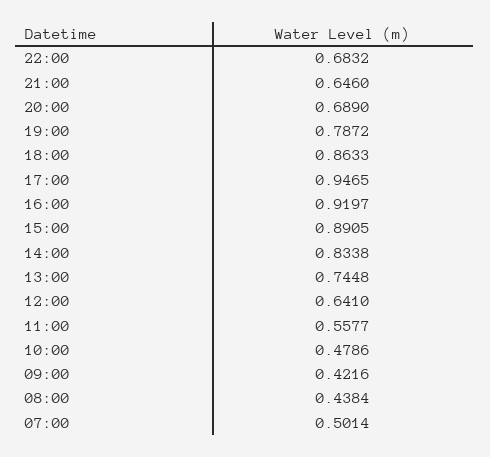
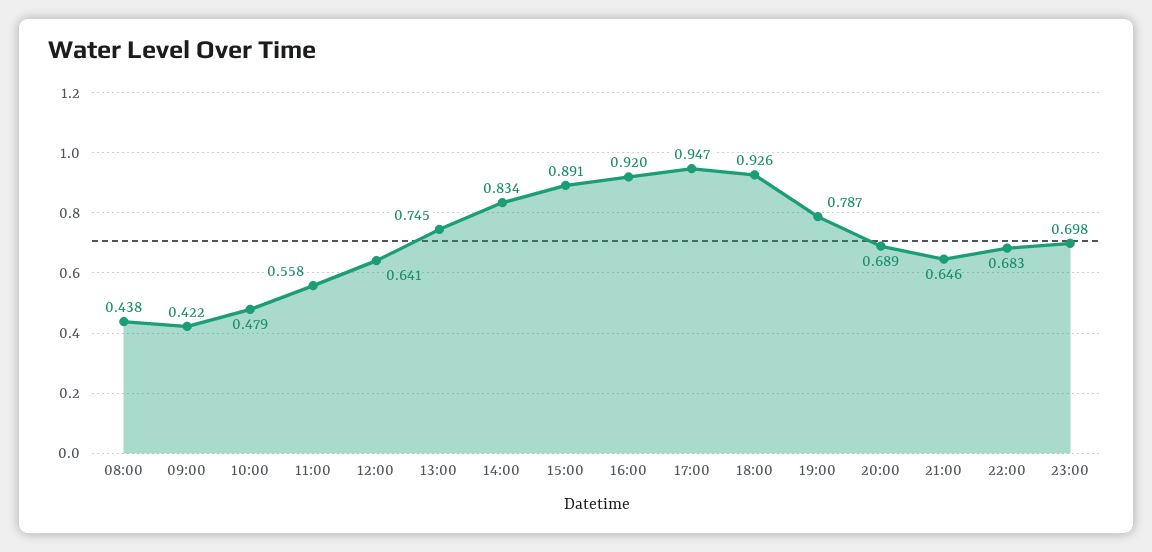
18:00: 0.8633 -> 0.926
07:00: 0.5014 -> none
23:00: none -> 0.698

